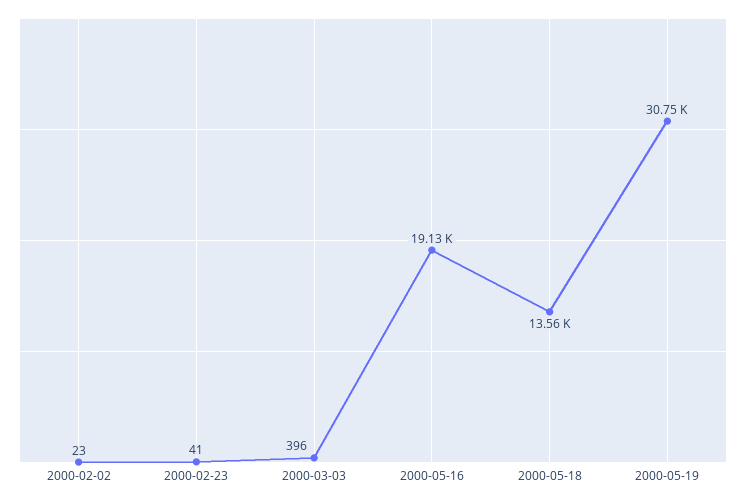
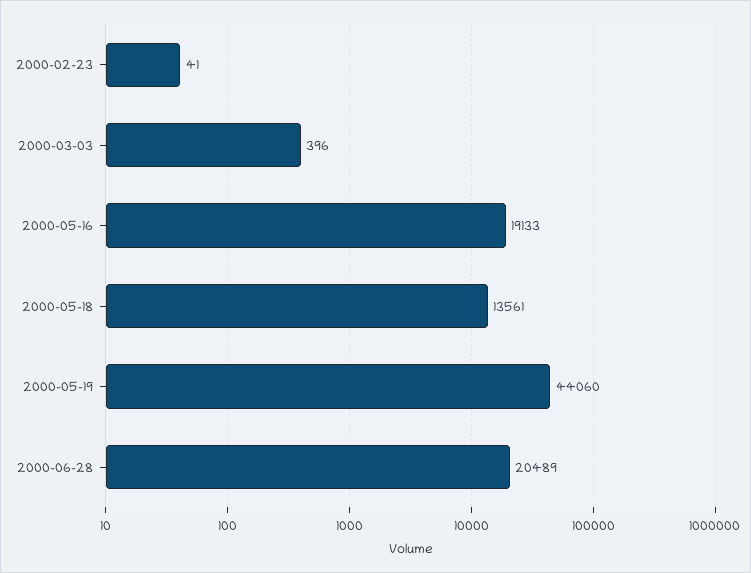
2000-02-02: 23 -> none
2000-05-19: 30750 -> 44060
2000-06-28: none -> 20489

